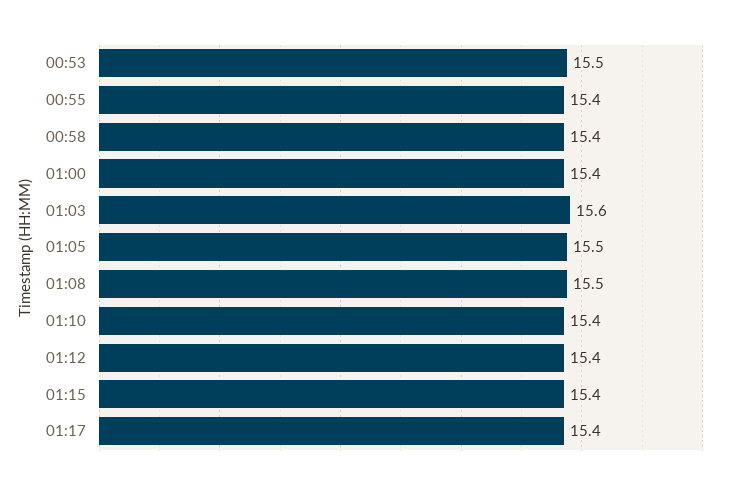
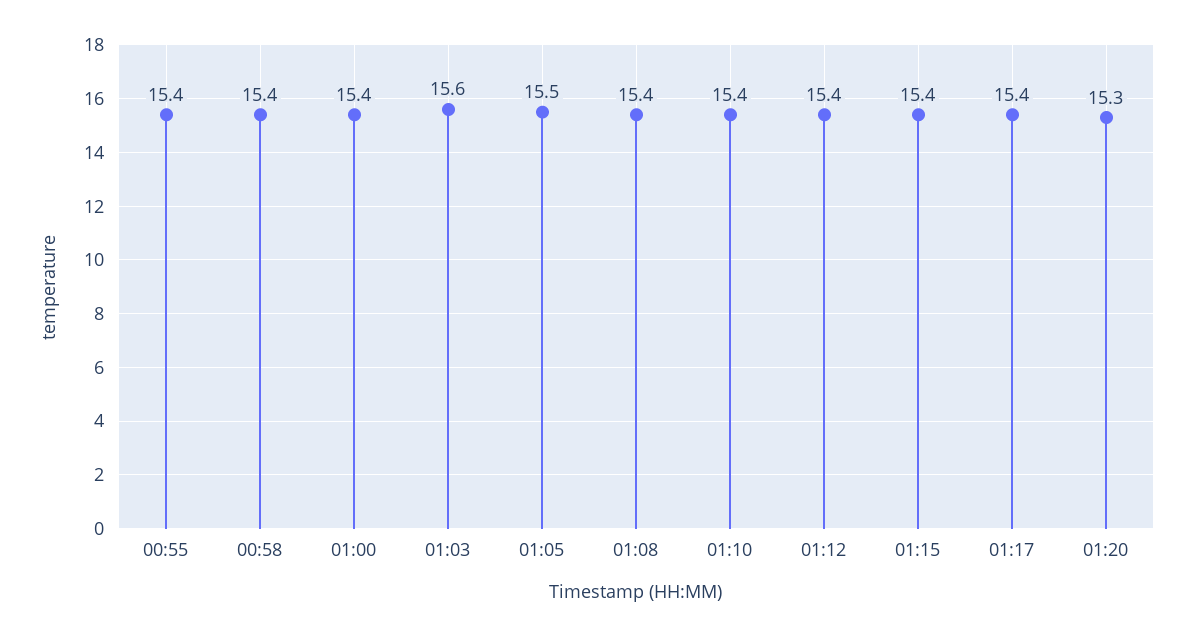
00:53: 15.5 -> none
01:08: 15.5 -> 15.4
01:20: none -> 15.3

